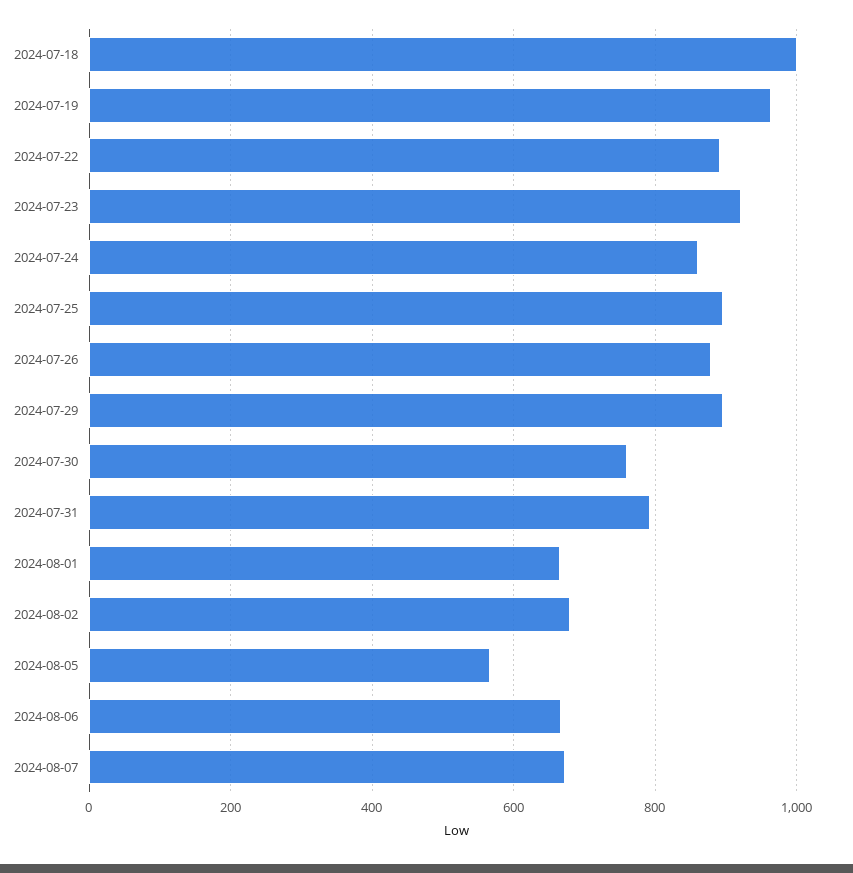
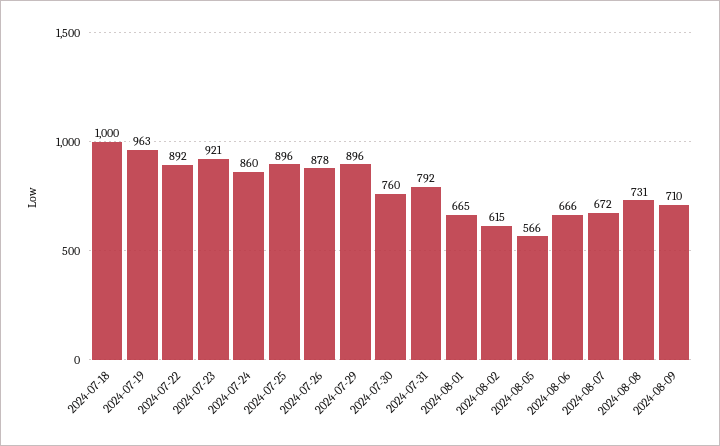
2024-08-02: 680 -> 615
2024-08-08: none -> 731
2024-08-09: none -> 710

